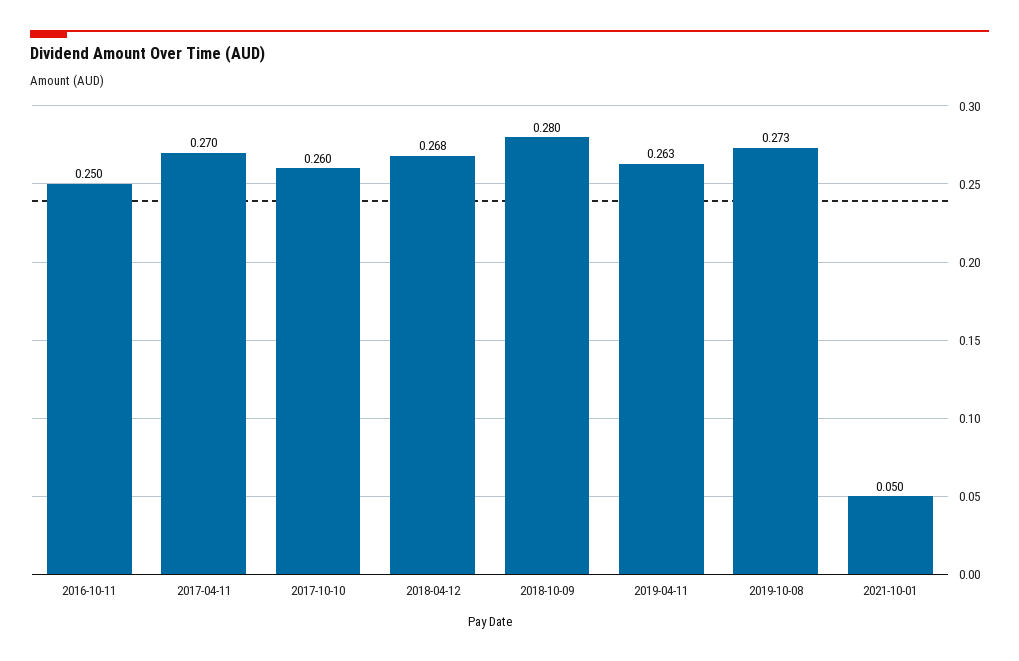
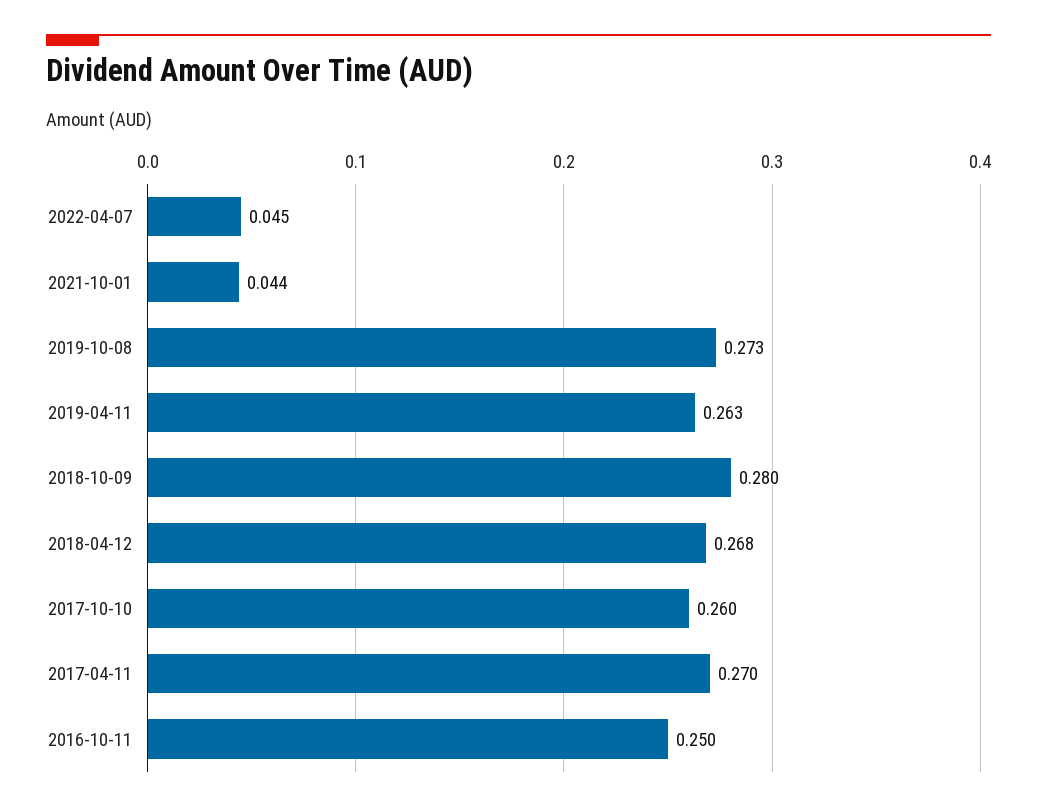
2021-10-01: 0.05 -> 0.044
2022-04-07: none -> 0.045

